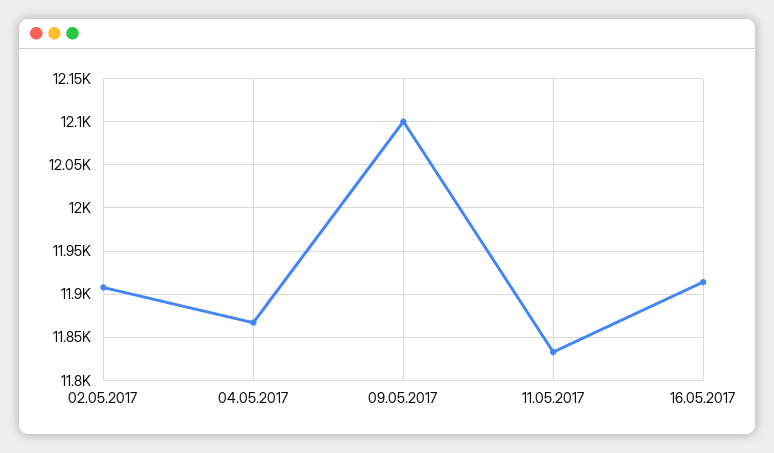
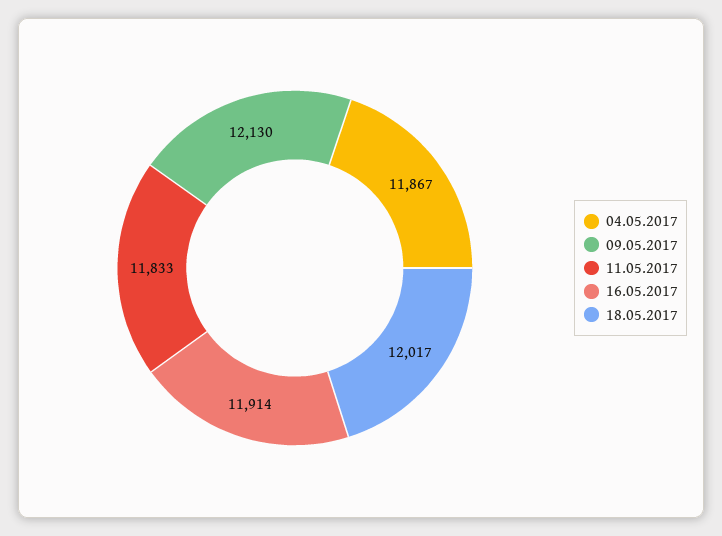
02.05.2017: 11910 -> none
09.05.2017: 12100 -> 12130
18.05.2017: none -> 12017

